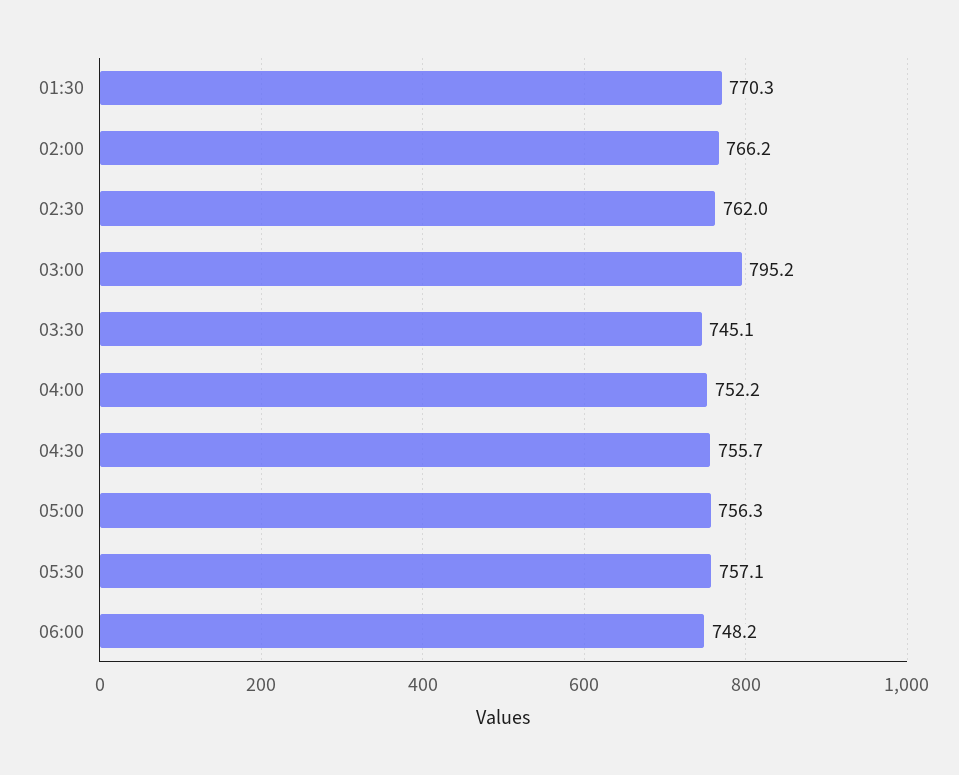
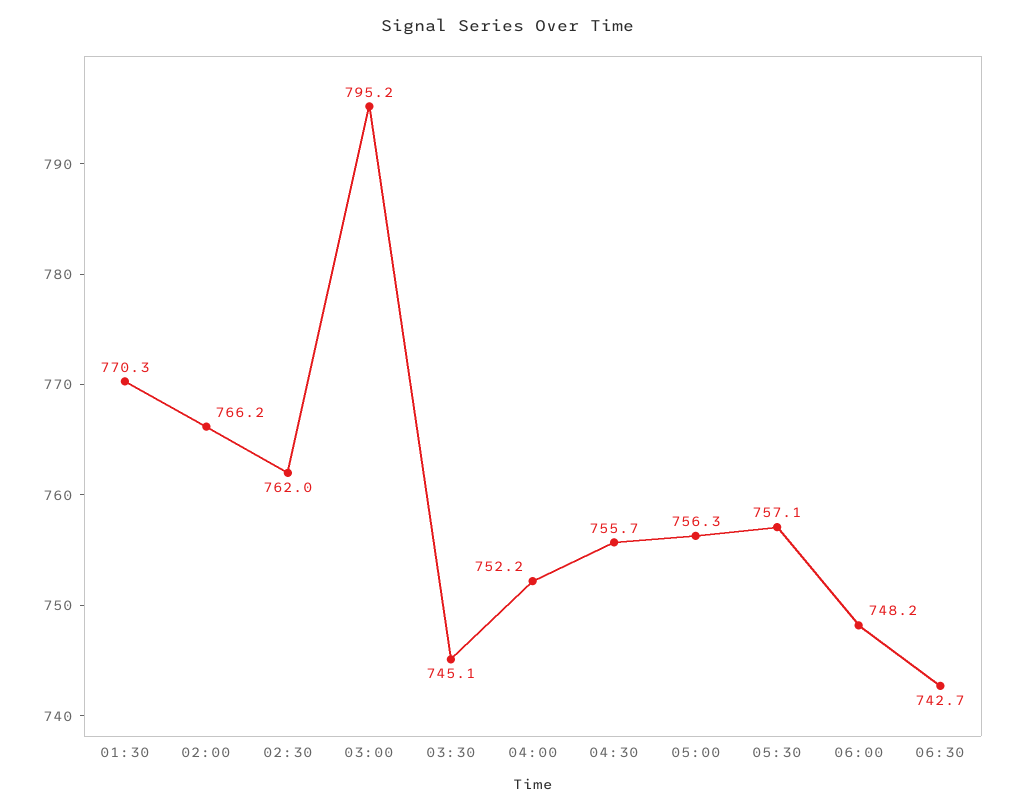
06:30: none -> 742.7

